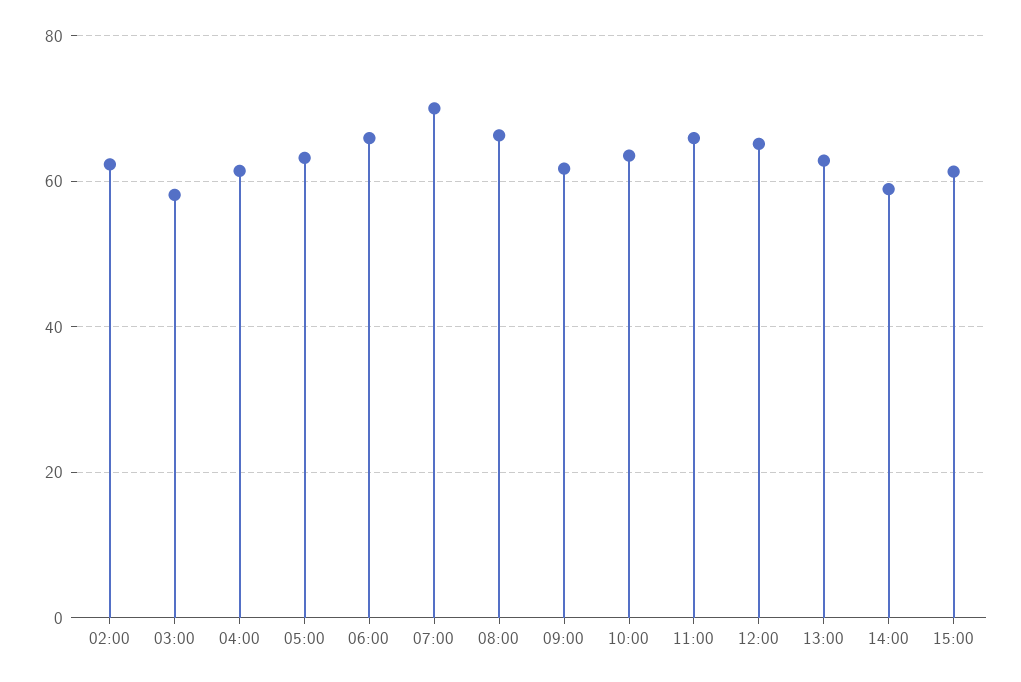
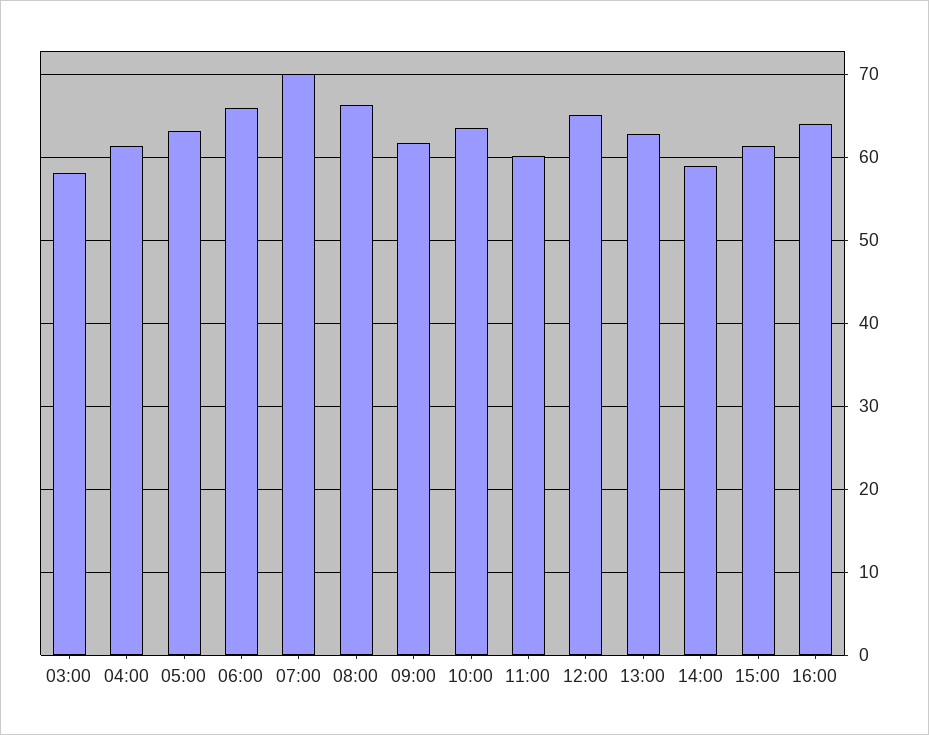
02:00: 62 -> none
11:00: 66 -> 60
16:00: none -> 64

